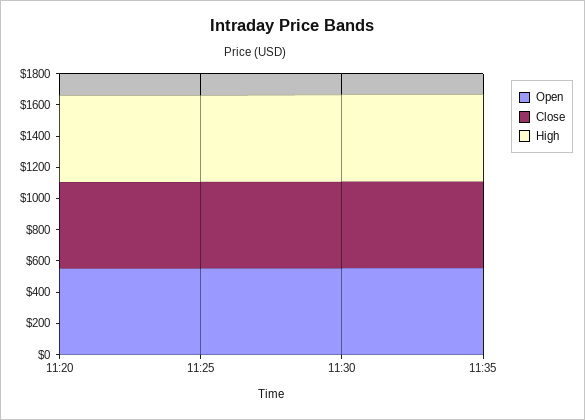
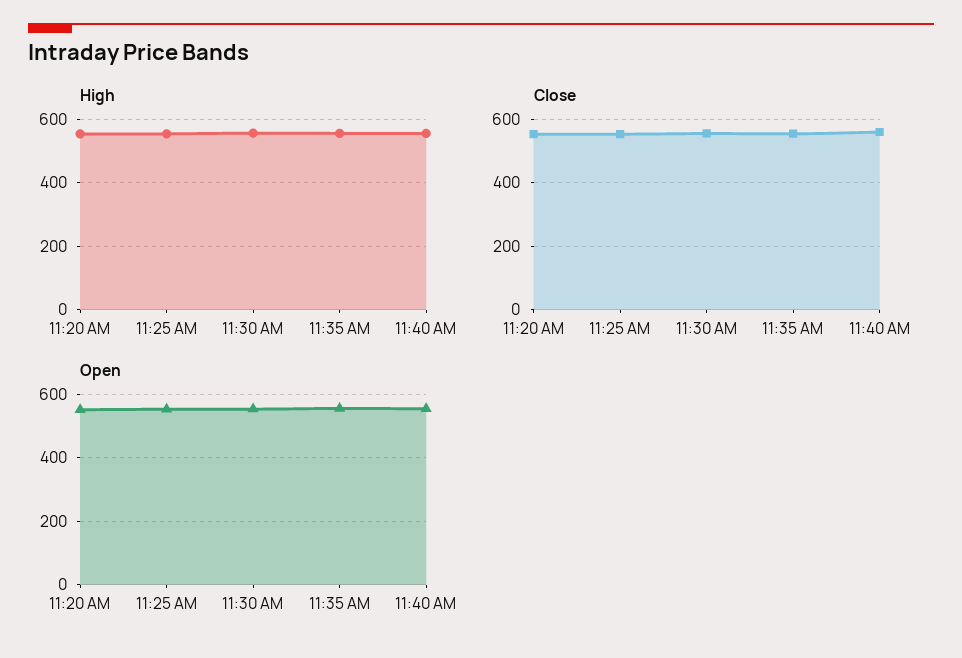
High, 11:40 AM: none -> 560
Close, 11:40 AM: none -> 560
Open, 11:40 AM: none -> 560

